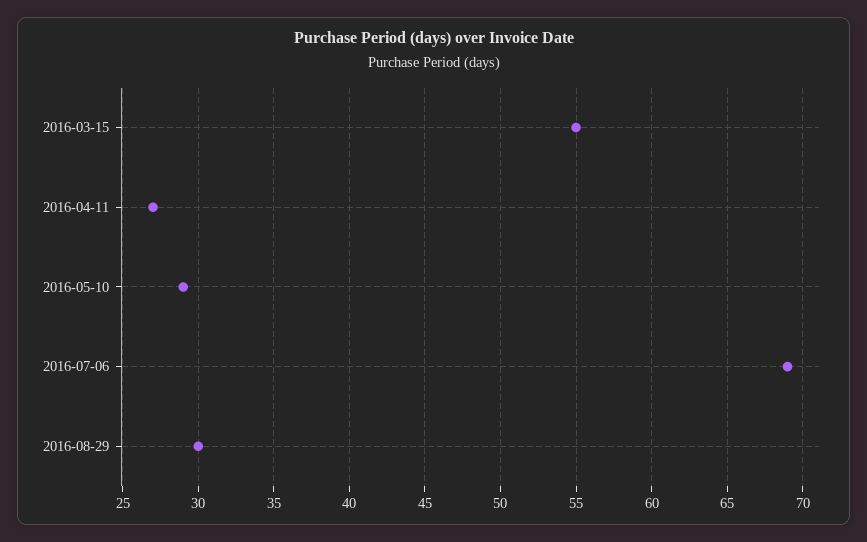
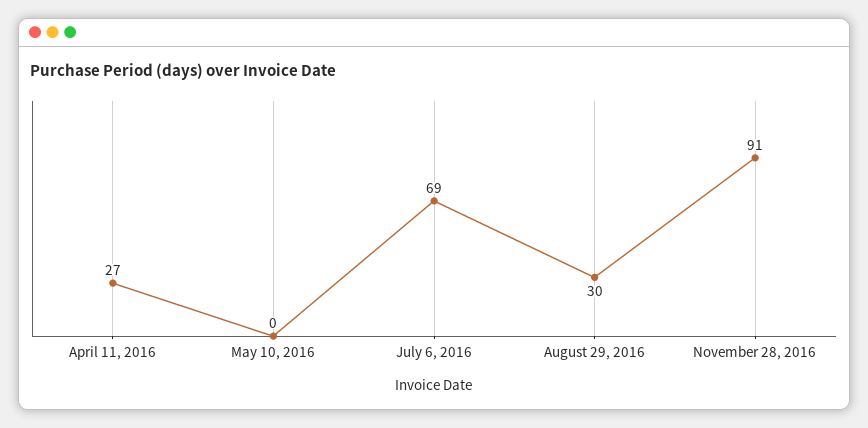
2016-03-15: 55 -> none
2016-05-10: 29 -> 0
November 28, 2016: none -> 91

